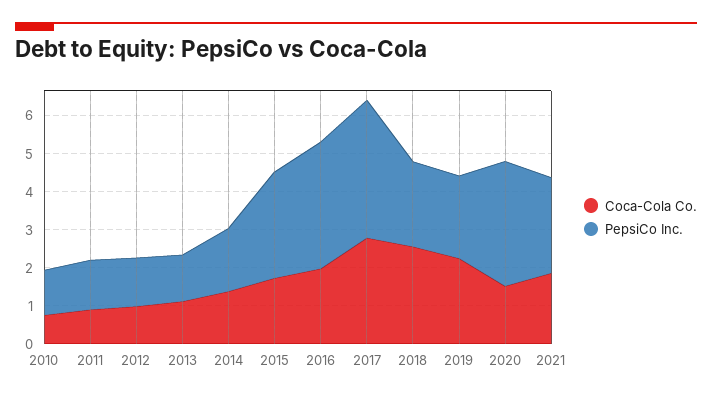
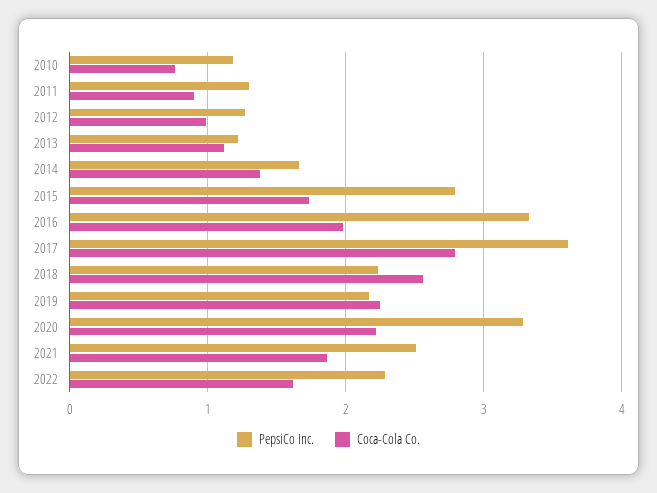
Coca-Cola Co., 2020: 1.5 -> 2.2
PepsiCo Inc., 2022: none -> 2.3
Coca-Cola Co., 2022: none -> 1.6

